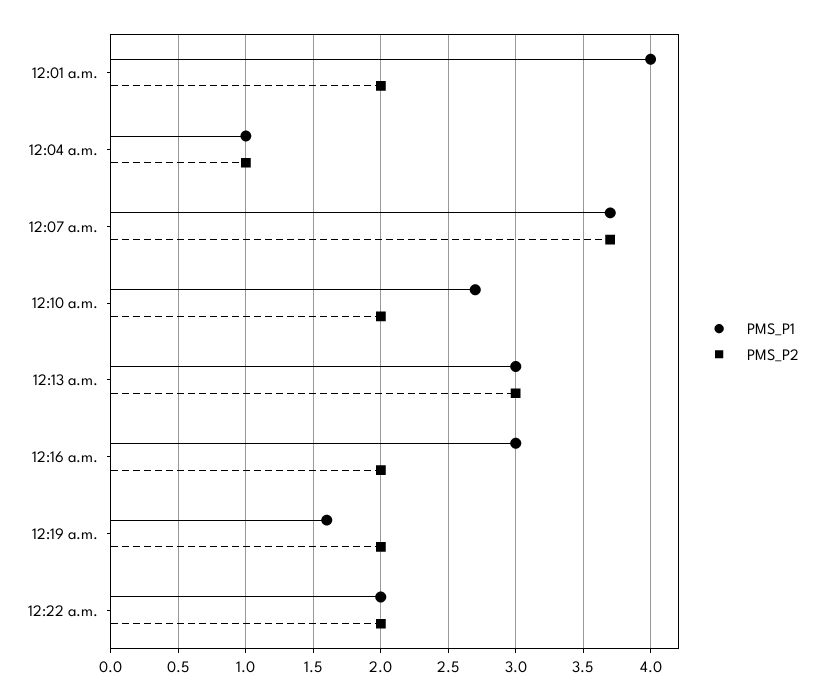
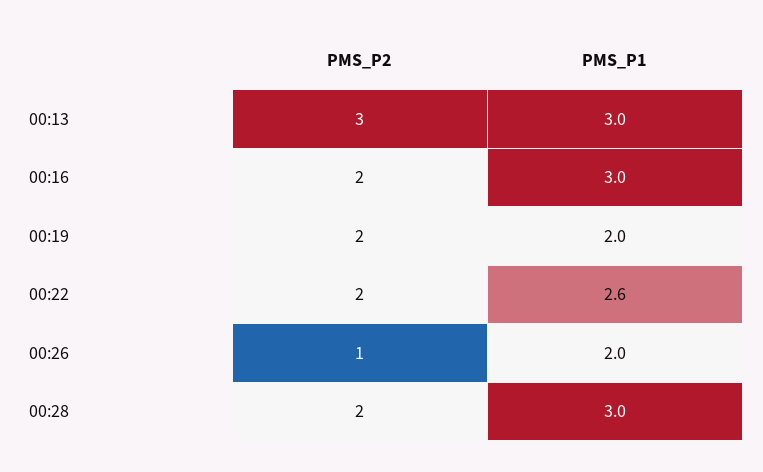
PMS_P1, 12:01 a.m.: 4 -> none
PMS_P2, 12:01 a.m.: 2 -> none
PMS_P1, 12:04 a.m.: 1 -> none
PMS_P2, 12:04 a.m.: 1 -> none
PMS_P1, 12:07 a.m.: 3.7 -> none
PMS_P2, 12:07 a.m.: 3.7 -> none
PMS_P1, 12:10 a.m.: 2.7 -> none
PMS_P2, 12:10 a.m.: 2 -> none
PMS_P1, 12:19 a.m.: 1.6 -> 2
PMS_P1, 12:22 a.m.: 2 -> 2.6
PMS_P2, 00:26: none -> 1
PMS_P1, 00:26: none -> 2
PMS_P2, 00:28: none -> 2
PMS_P1, 00:28: none -> 3

